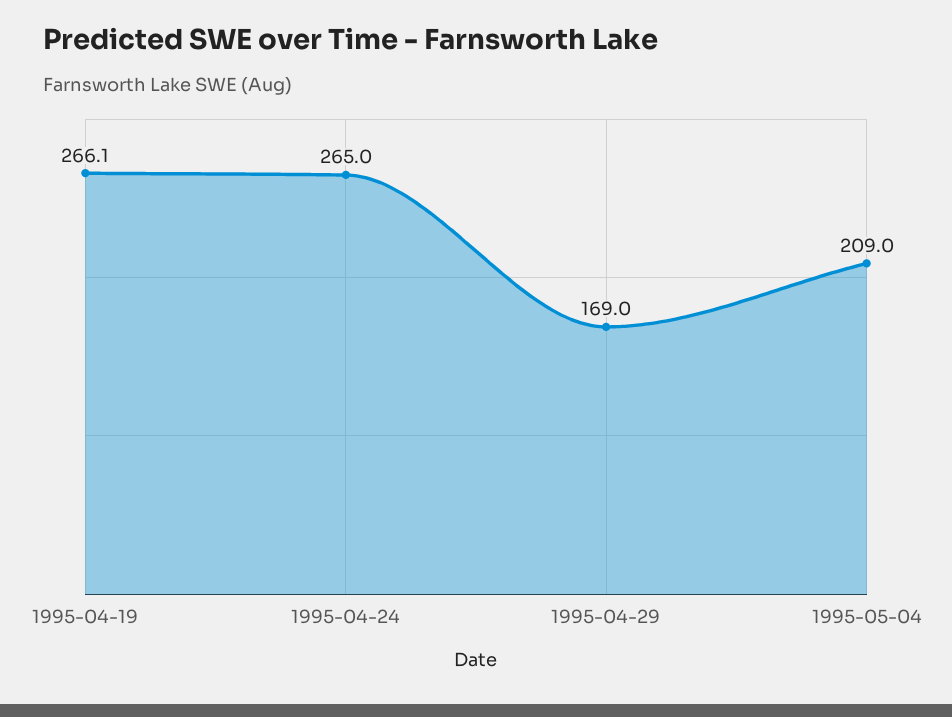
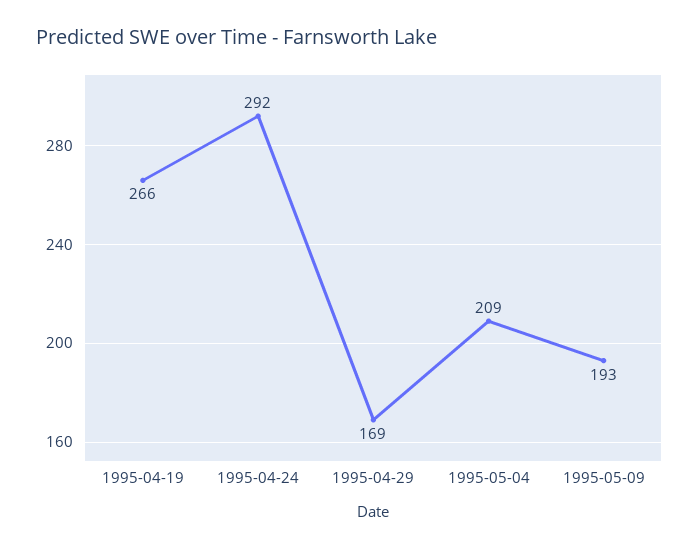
1995-04-24: 265 -> 292
1995-05-09: none -> 193

